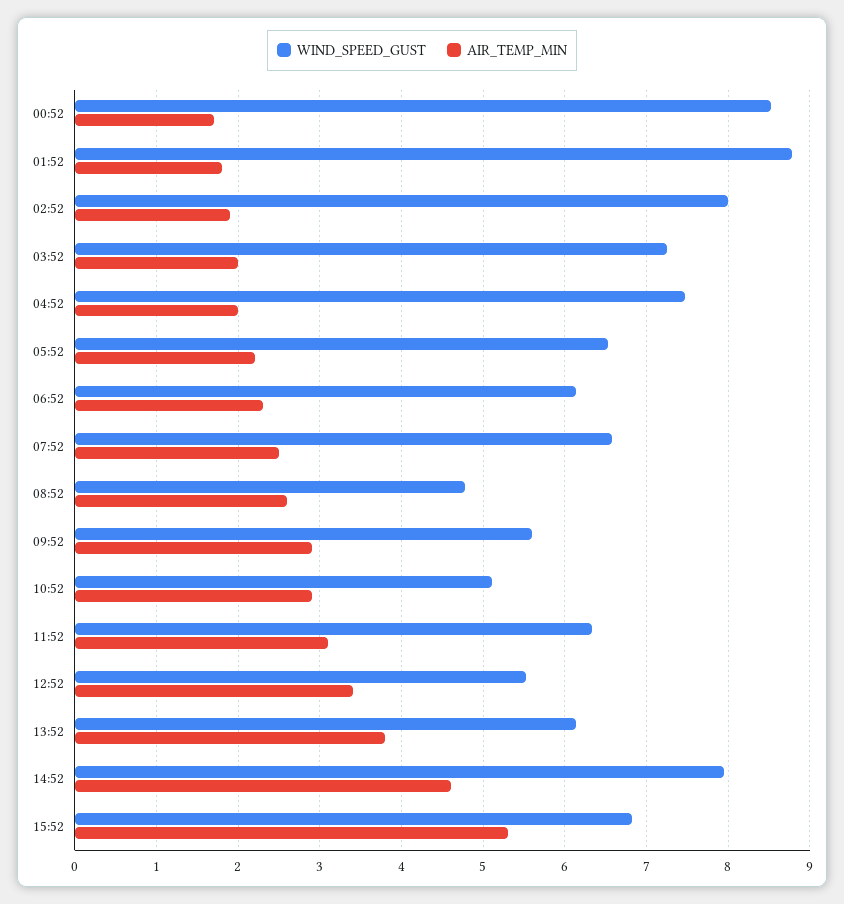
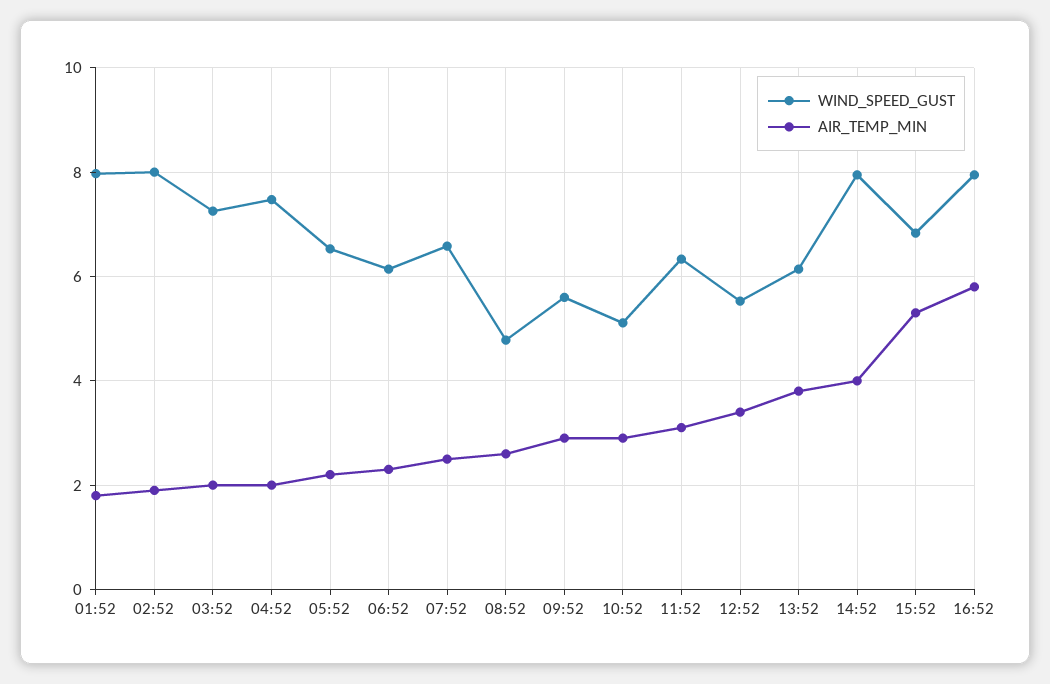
WIND_SPEED_GUST, 00:52: 8.5 -> none
AIR_TEMP_MIN, 00:52: 1.7 -> none
WIND_SPEED_GUST, 01:52: 8.8 -> 8
AIR_TEMP_MIN, 14:52: 4.6 -> 4
WIND_SPEED_GUST, 16:52: none -> 8
AIR_TEMP_MIN, 16:52: none -> 5.8

